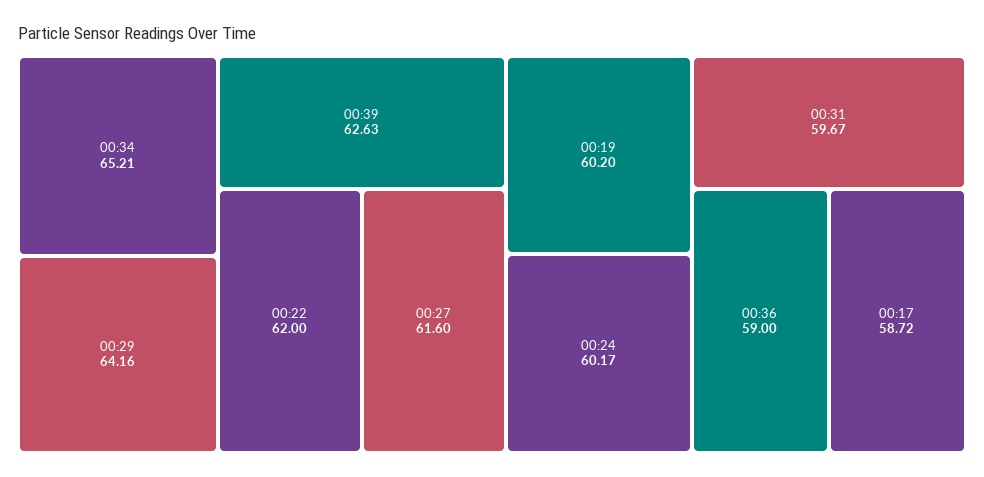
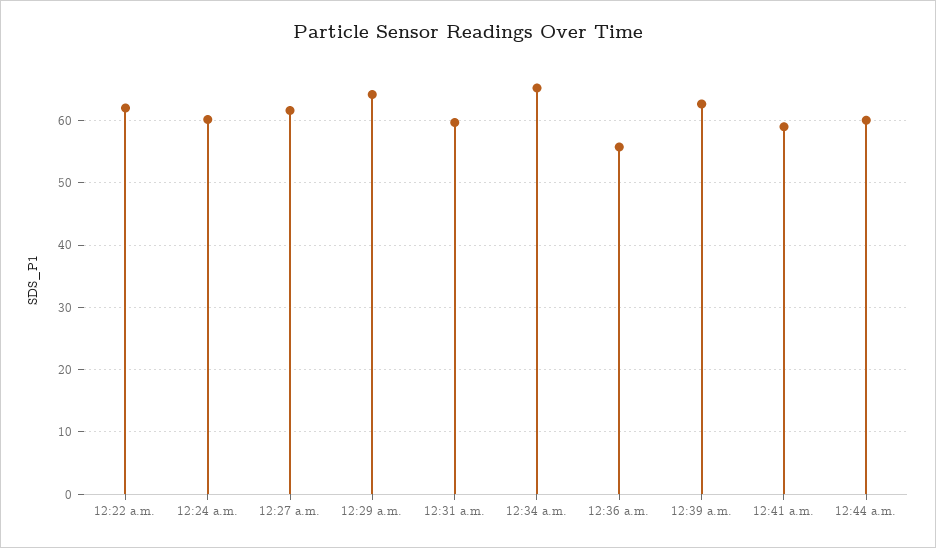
00:19: 60.2 -> none
00:36: 59 -> 56
00:17: 58.72 -> none
12:41 a.m.: none -> 59
12:44 a.m.: none -> 60

